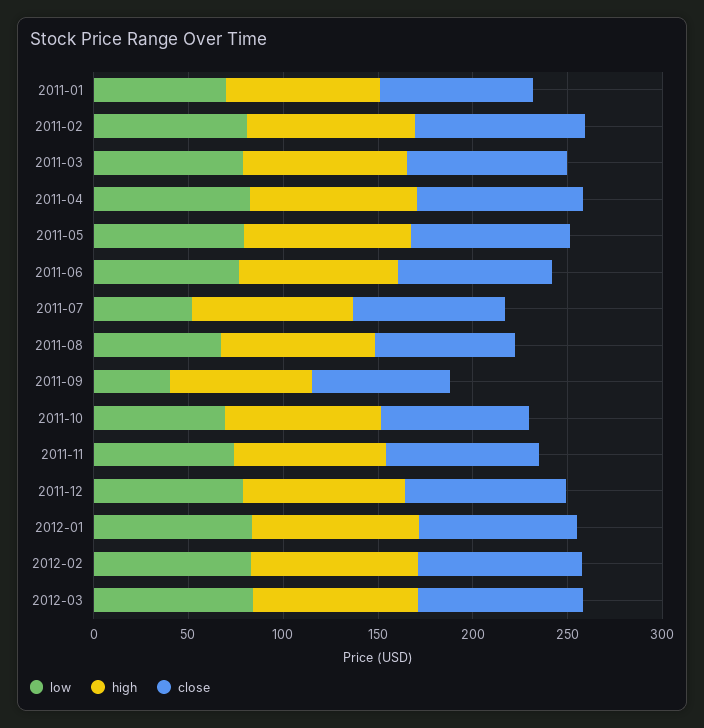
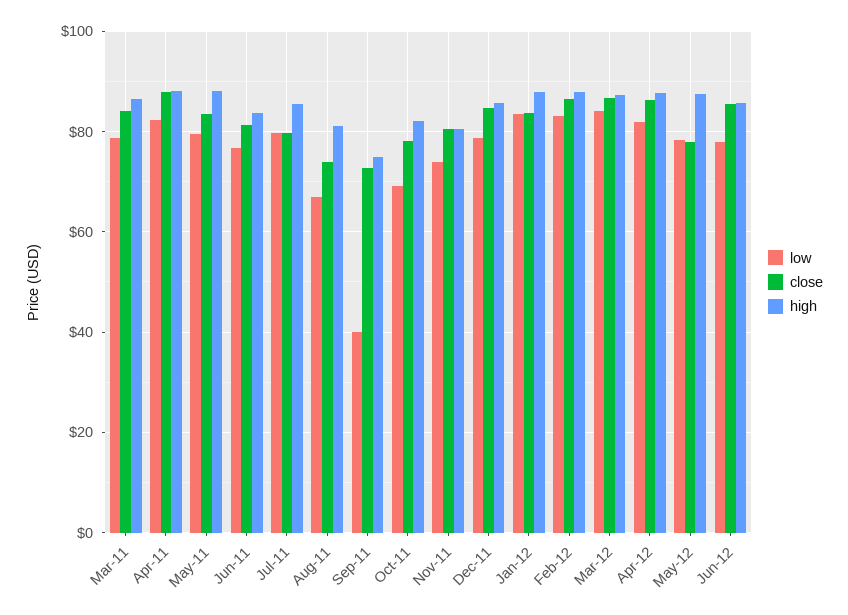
low, 2011-01: 70 -> none
high, 2011-01: 80 -> none
close, 2011-01: 80 -> none
low, 2011-02: 80 -> none
high, 2011-02: 90 -> none
close, 2011-02: 90 -> none
low, 2011-07: 50 -> 80
low, Apr-12: none -> 82
close, Apr-12: none -> 86
high, Apr-12: none -> 88
low, May-12: none -> 78
close, May-12: none -> 78
high, May-12: none -> 88
low, Jun-12: none -> 78
close, Jun-12: none -> 86
high, Jun-12: none -> 86

